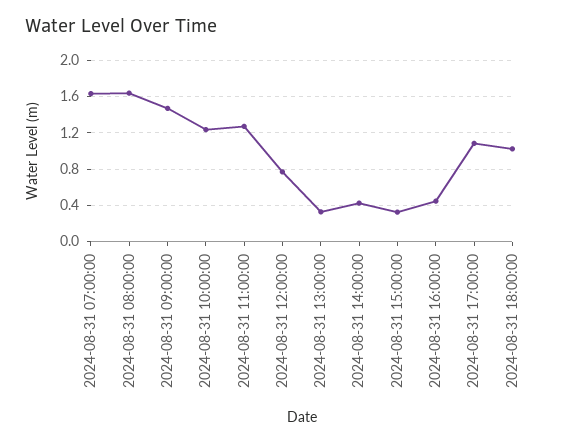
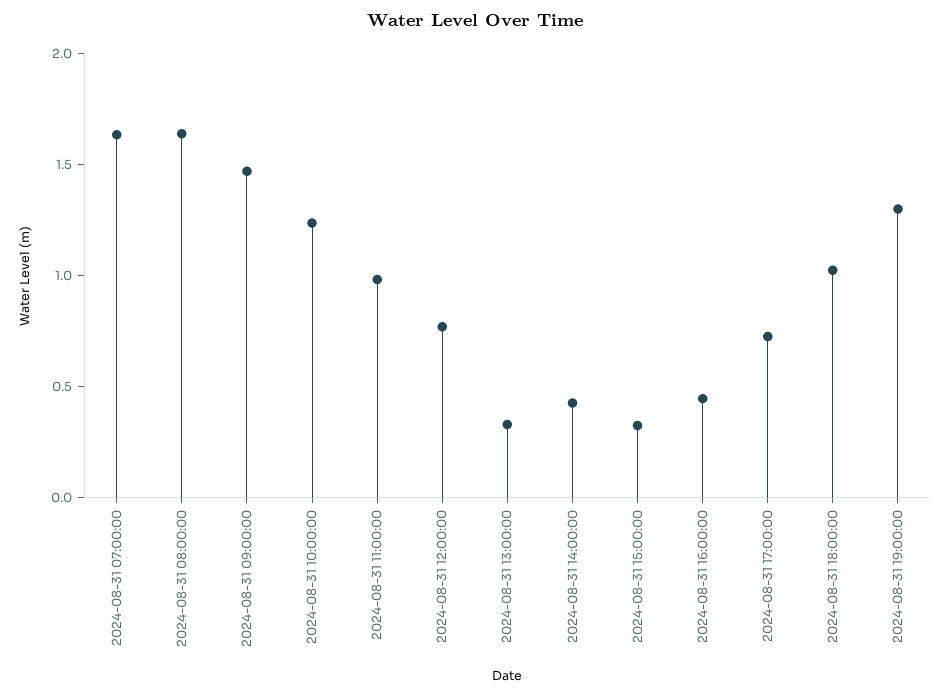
2024-08-31 11:00:00: 1.3 -> 1
2024-08-31 17:00:00: 1.1 -> 0.7
2024-08-31 19:00:00: none -> 1.3

